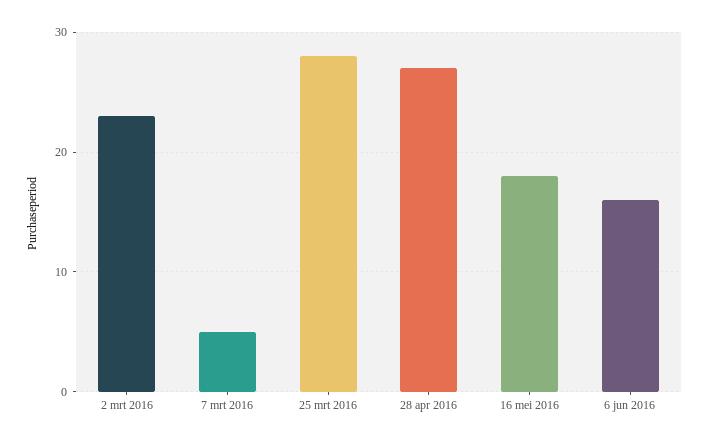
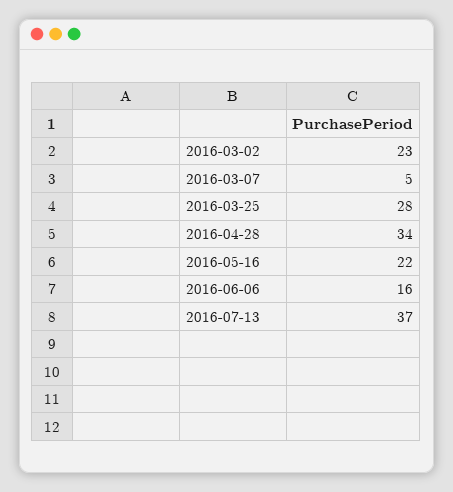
28 apr 2016: 27 -> 34
16 mei 2016: 18 -> 22
2016-07-13: none -> 37

